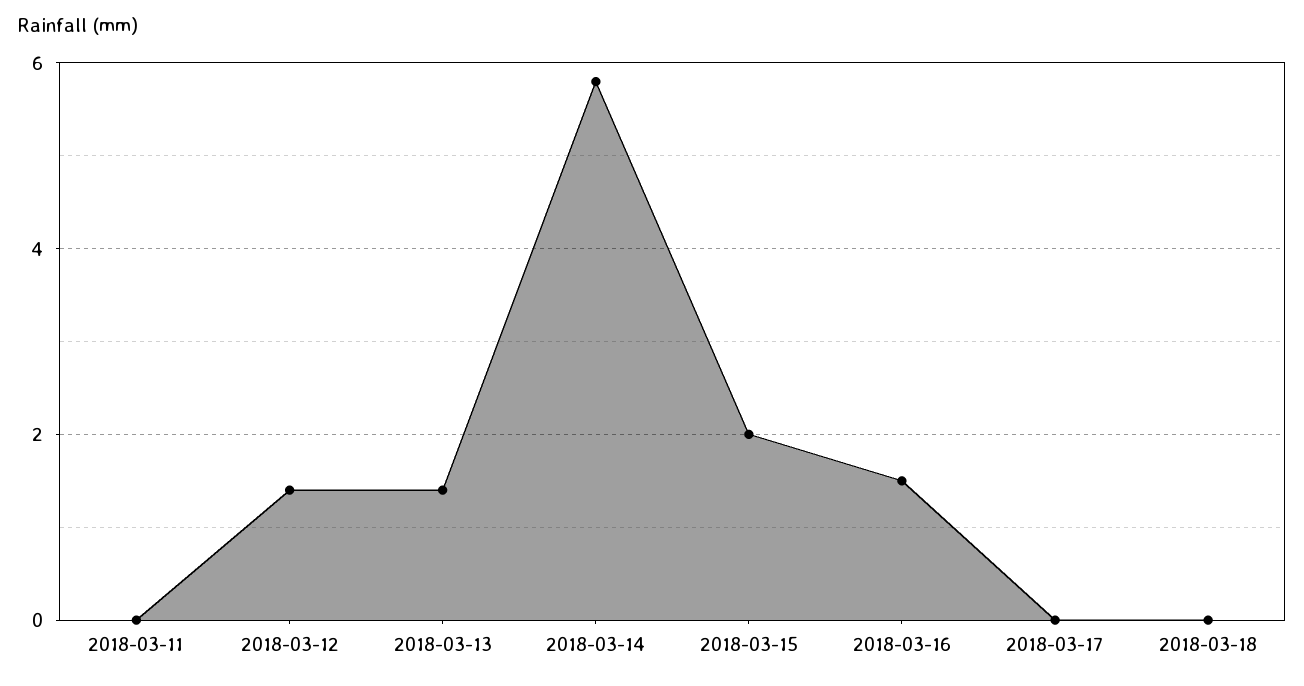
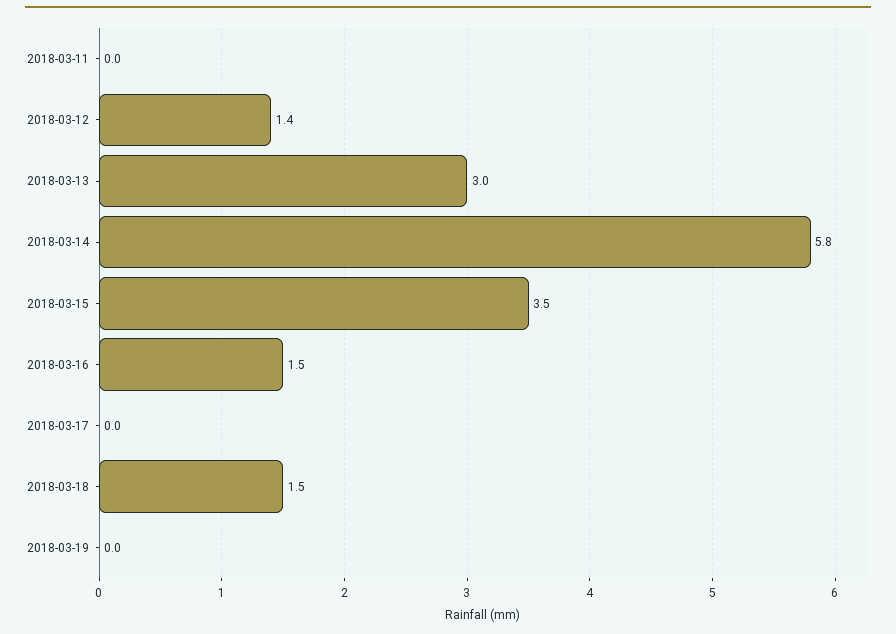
2018-03-13: 1.5 -> 3
2018-03-15: 2 -> 3.5
2018-03-18: 0 -> 1.5
2018-03-19: none -> 0

